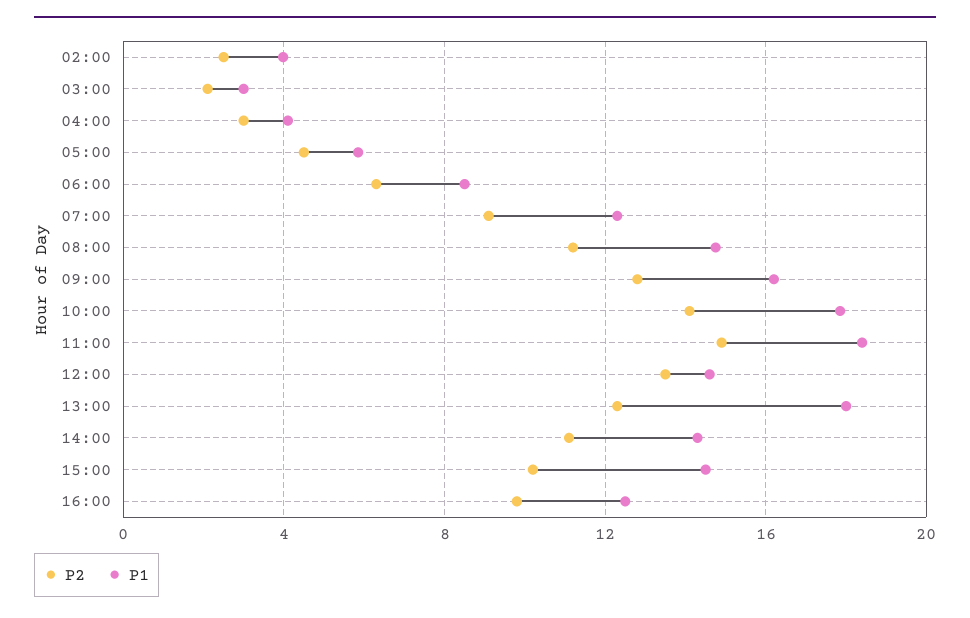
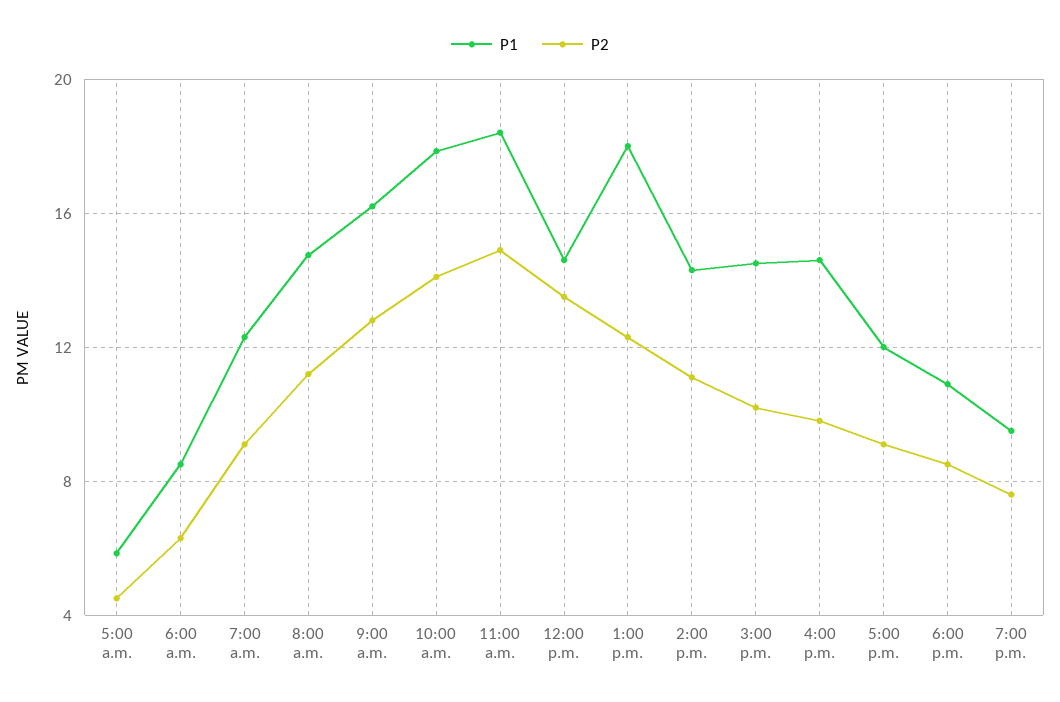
P2, 02:00: 2.5 -> none
P1, 02:00: 4 -> none
P2, 03:00: 2 -> none
P1, 03:00: 3 -> none
P2, 04:00: 3 -> none
P1, 04:00: 4 -> none
P1, 16:00: 12.5 -> 14.5
P1, 5:00 p.m.: none -> 12
P2, 5:00 p.m.: none -> 9
P1, 6:00 p.m.: none -> 11
P2, 6:00 p.m.: none -> 8.5
P1, 7:00 p.m.: none -> 9.5
P2, 7:00 p.m.: none -> 7.5

